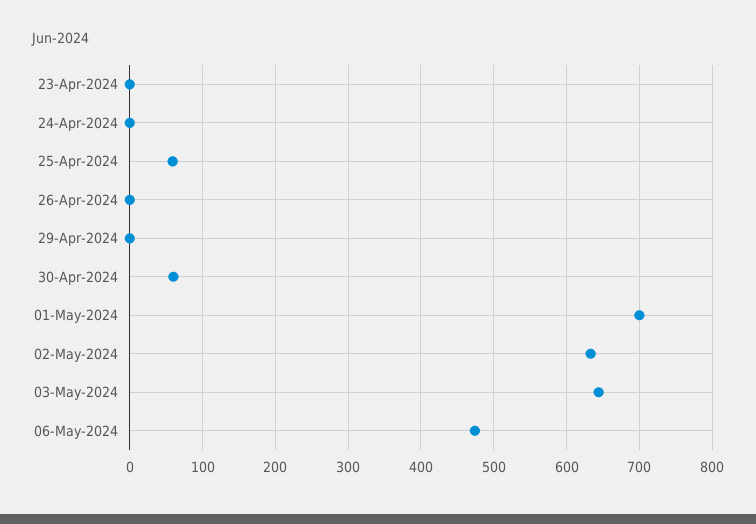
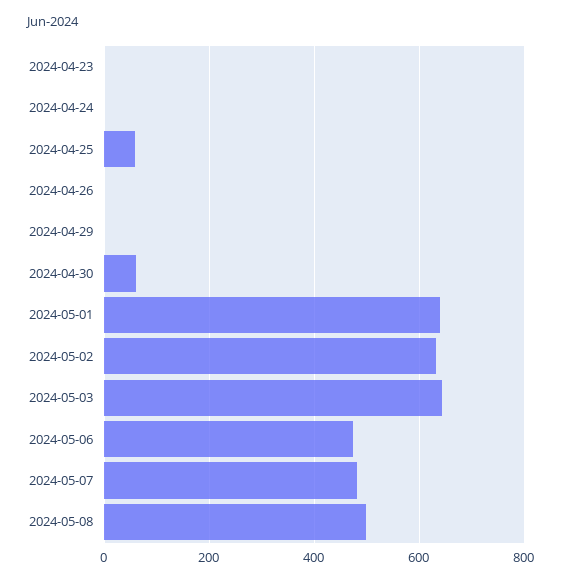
01-May-2024: 700 -> 640
2024-05-07: none -> 480
2024-05-08: none -> 500

